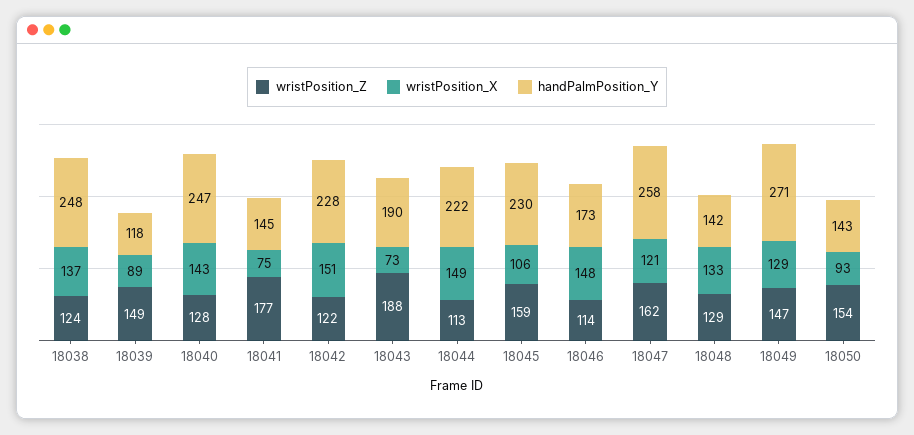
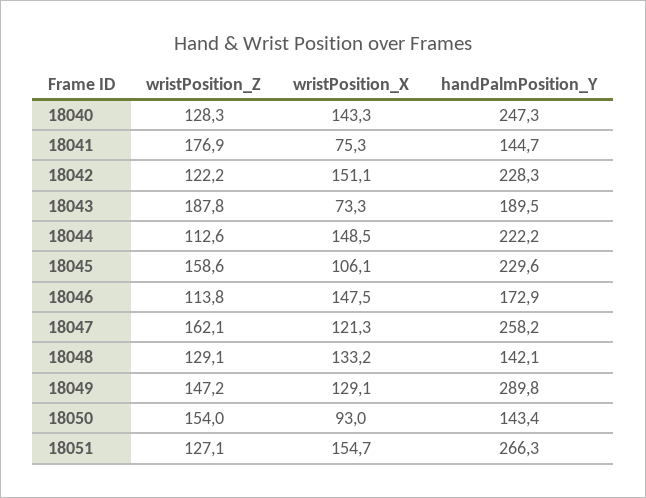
wristPosition_Z, 18038: 124 -> none
wristPosition_X, 18038: 137 -> none
handPalmPosition_Y, 18038: 248 -> none
wristPosition_Z, 18039: 149 -> none
wristPosition_X, 18039: 89 -> none
handPalmPosition_Y, 18039: 118 -> none
handPalmPosition_Y, 18049: 271 -> 289.8
wristPosition_Z, 18051: none -> 127.1
wristPosition_X, 18051: none -> 154.7
handPalmPosition_Y, 18051: none -> 266.3

